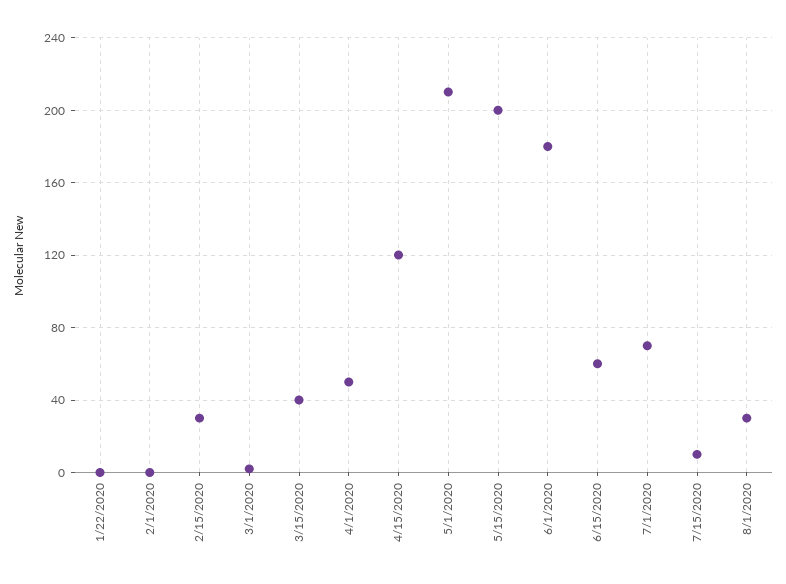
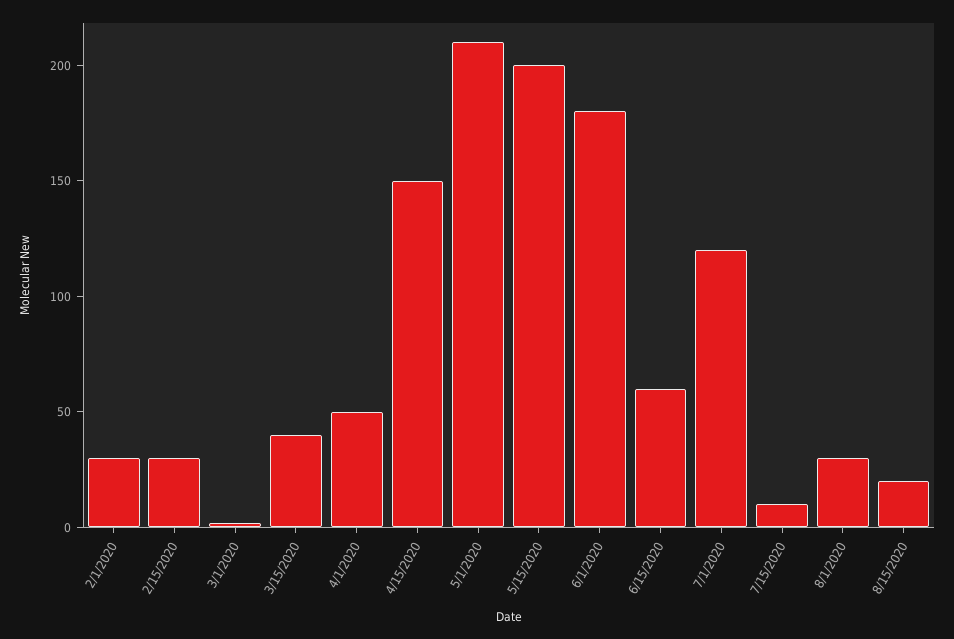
1/22/2020: 0 -> none
2/1/2020: 0 -> 30
4/15/2020: 120 -> 150
7/1/2020: 70 -> 120
8/15/2020: none -> 20

